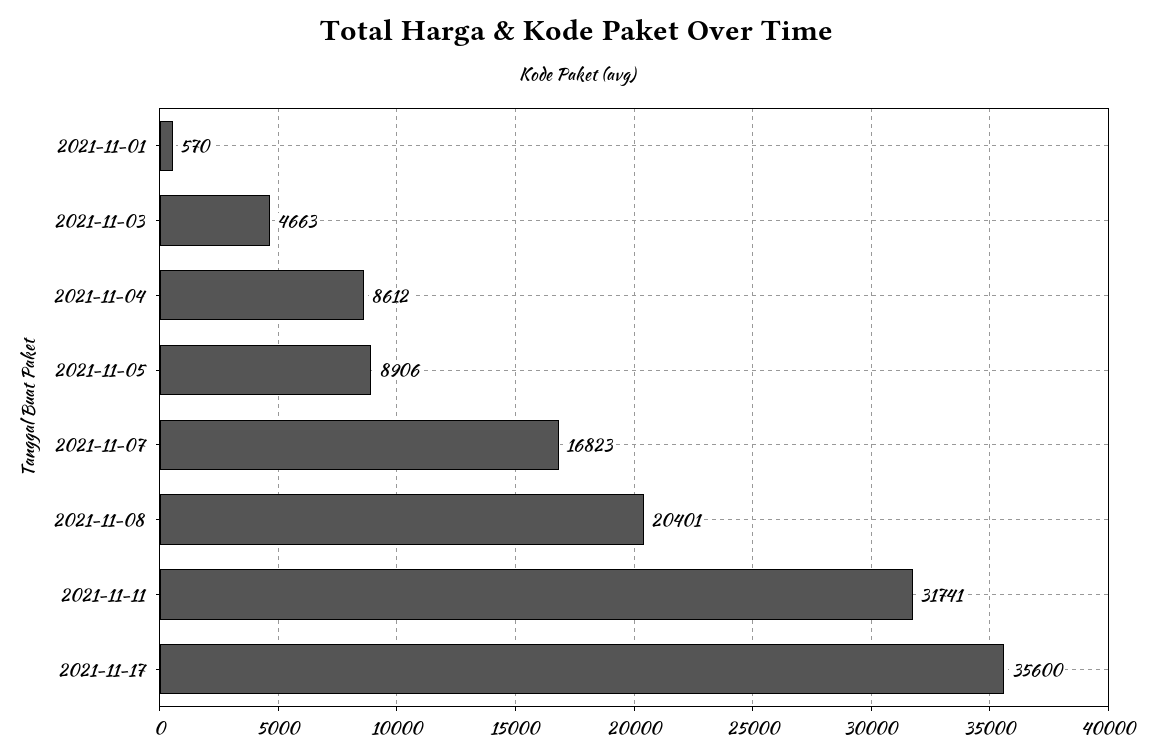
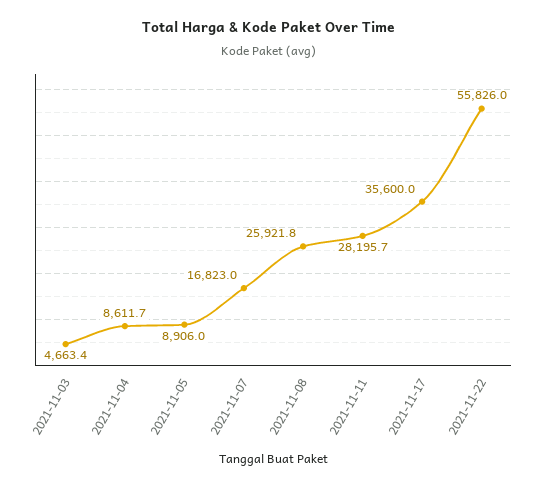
2021-11-01: 570 -> none
2021-11-08: 20401 -> 25921.8
2021-11-11: 31741 -> 28195.7
2021-11-22: none -> 55826

